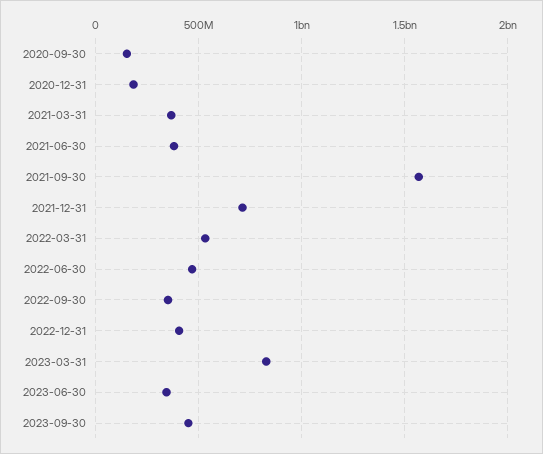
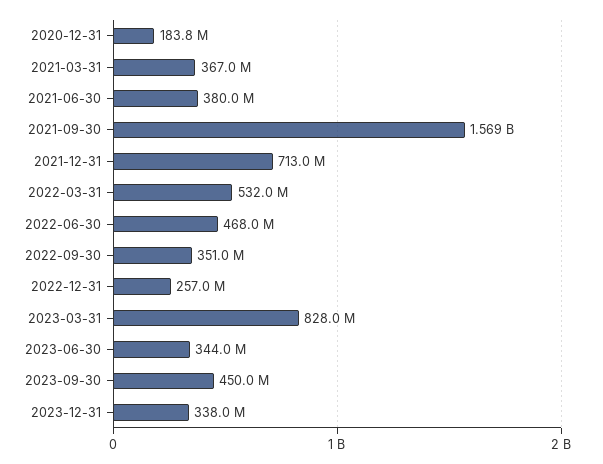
2020-09-30: 150000000 -> none
2022-12-31: 400000000 -> 257000000
2023-12-31: none -> 338000000

